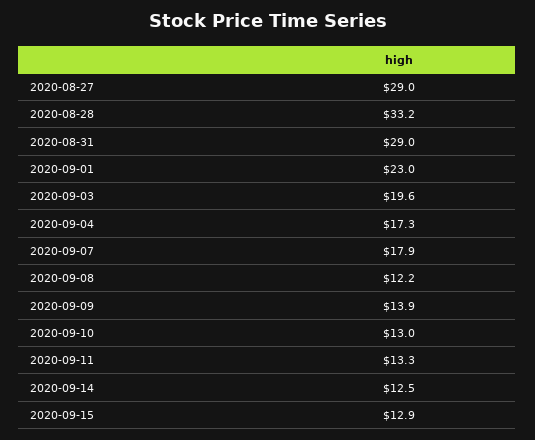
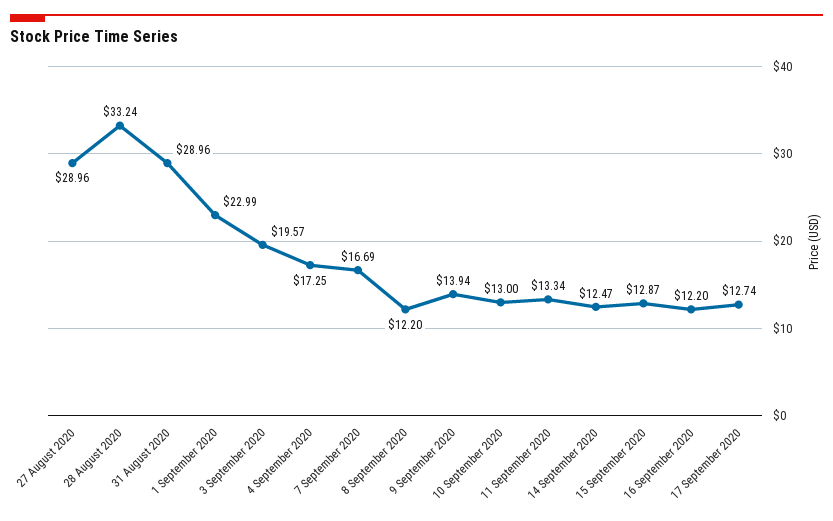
2020-09-07: 17.9 -> 16.69
16 September 2020: none -> 12.2
17 September 2020: none -> 12.74

